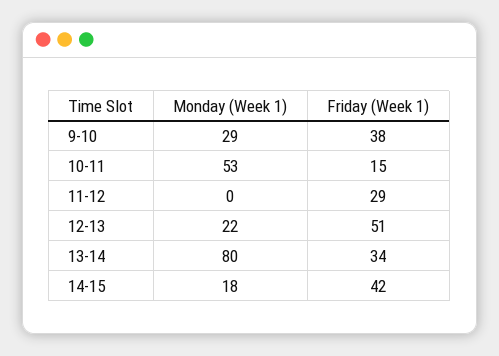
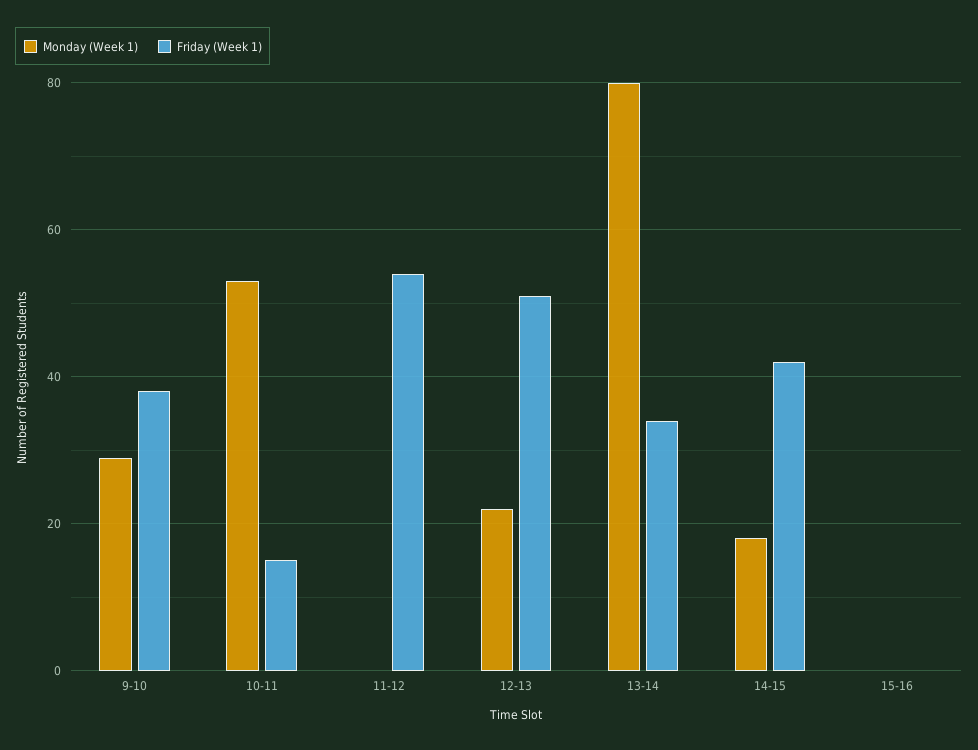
Friday (Week 1), 11-12: 29 -> 55
Monday (Week 1), 15-16: none -> 0
Friday (Week 1), 15-16: none -> 0

